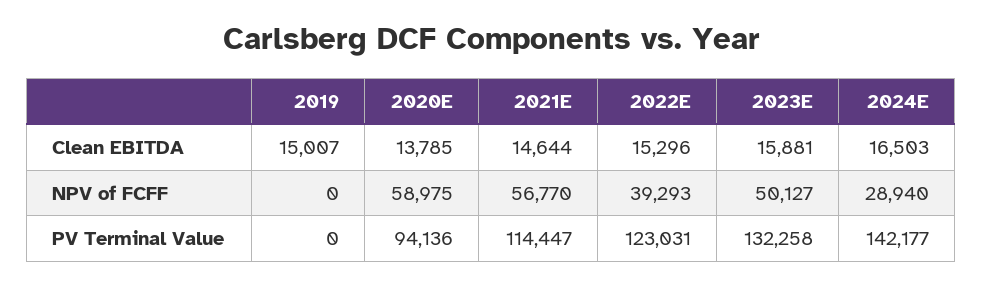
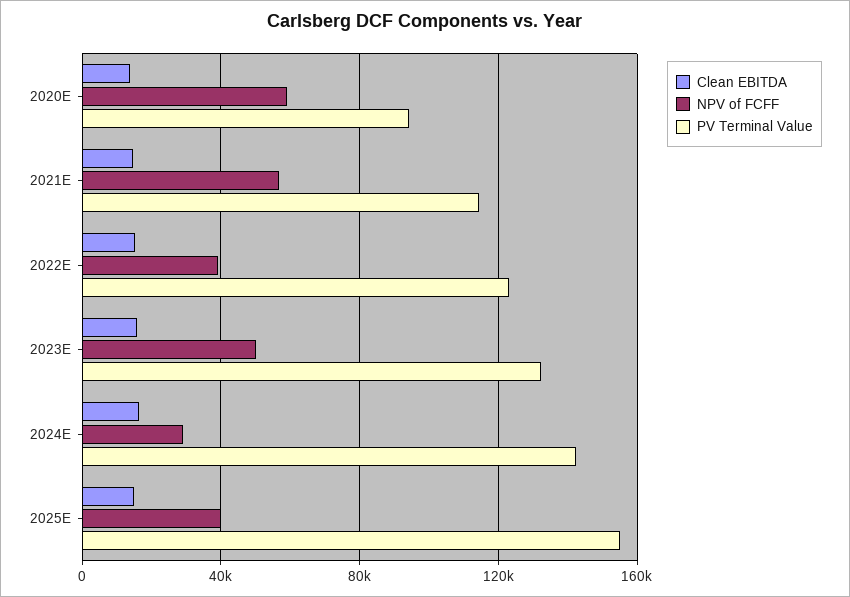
Clean EBITDA, 2019: 15007 -> none
NPV of FCFF, 2019: 0 -> none
PV Terminal Value, 2019: 0 -> none
Clean EBITDA, 2025E: none -> 15000
NPV of FCFF, 2025E: none -> 40000
PV Terminal Value, 2025E: none -> 155000

